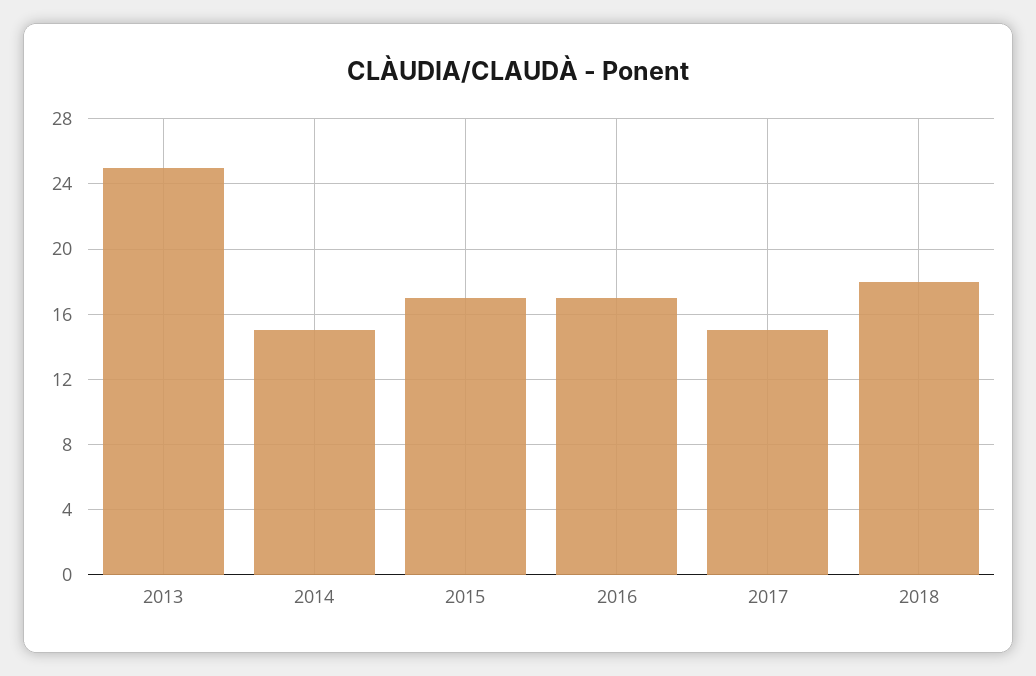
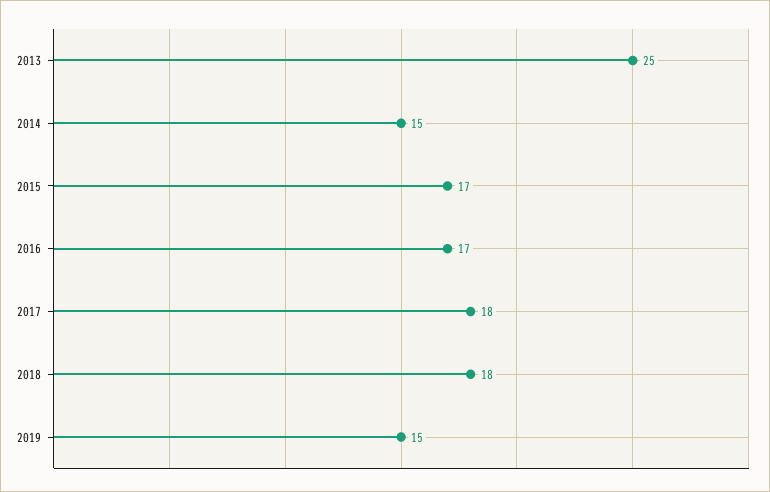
2017: 15 -> 18
2019: none -> 15

